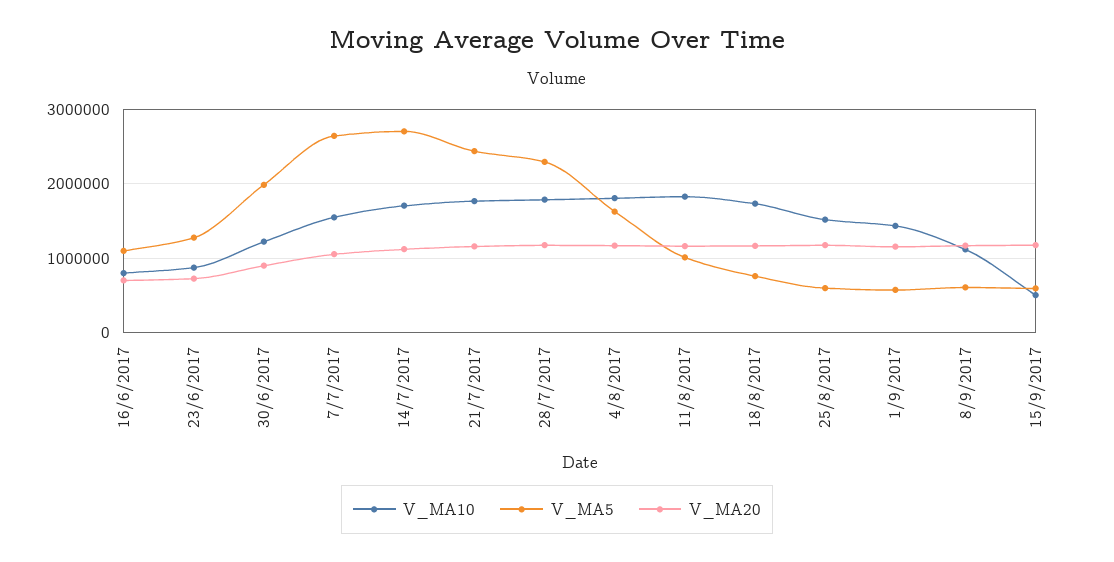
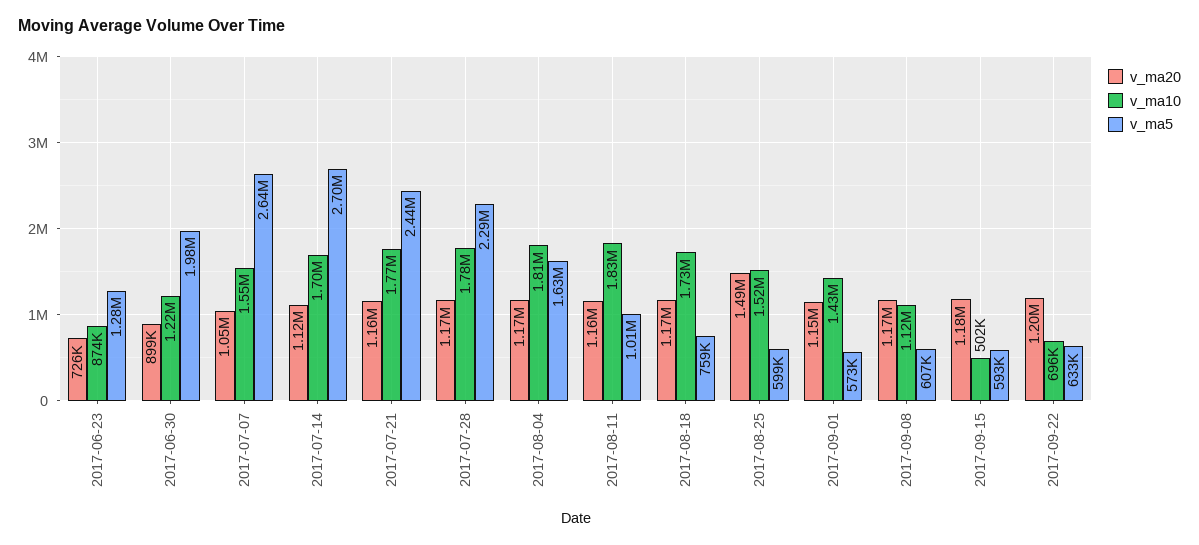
V_MA10, 16/6/2017: 800000 -> none
V_MA5, 16/6/2017: 1100000 -> none
V_MA20, 16/6/2017: 700000 -> none
V_MA20, 25/8/2017: 1200000 -> 1490000
V_MA20, 2017-09-22: none -> 1200000
V_MA10, 2017-09-22: none -> 696000
V_MA5, 2017-09-22: none -> 633000

